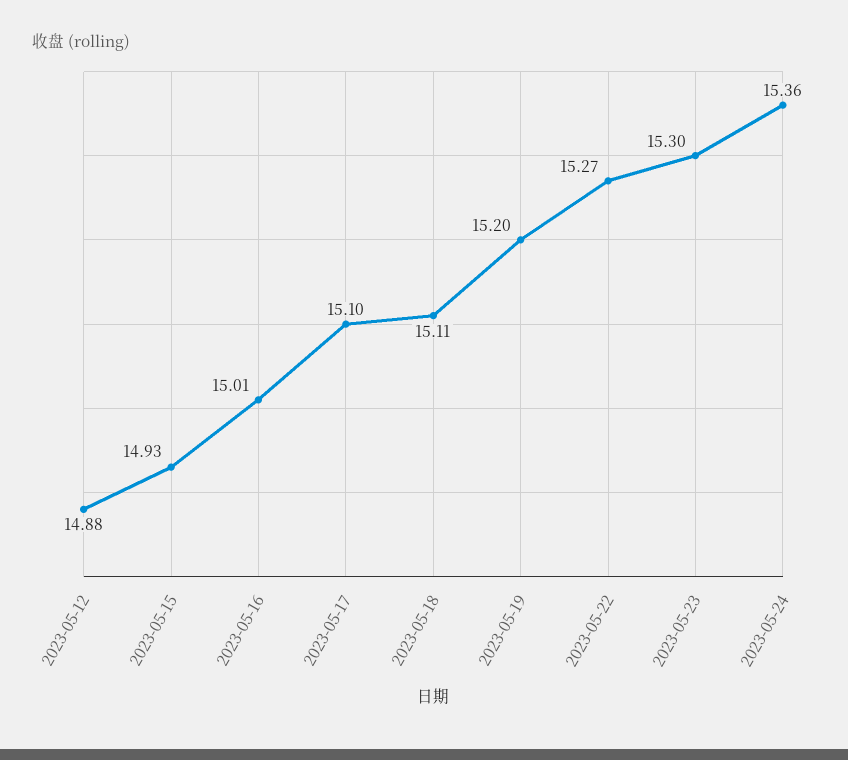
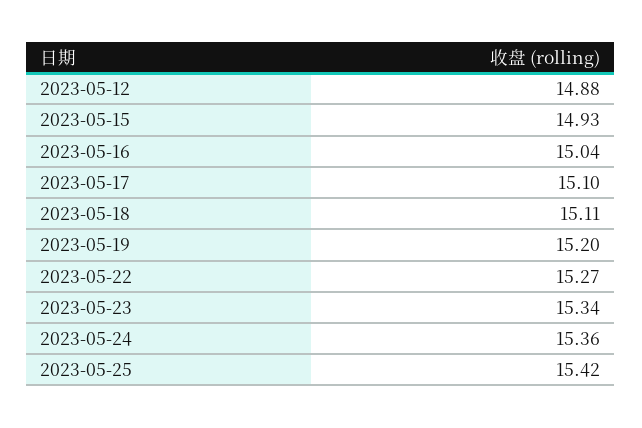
2023-05-16: 15.01 -> 15.04
2023-05-23: 15.3 -> 15.34
2023-05-25: none -> 15.42

